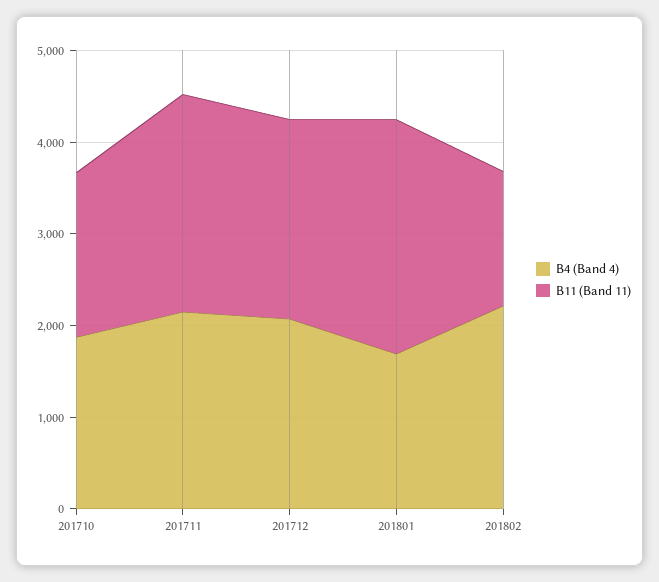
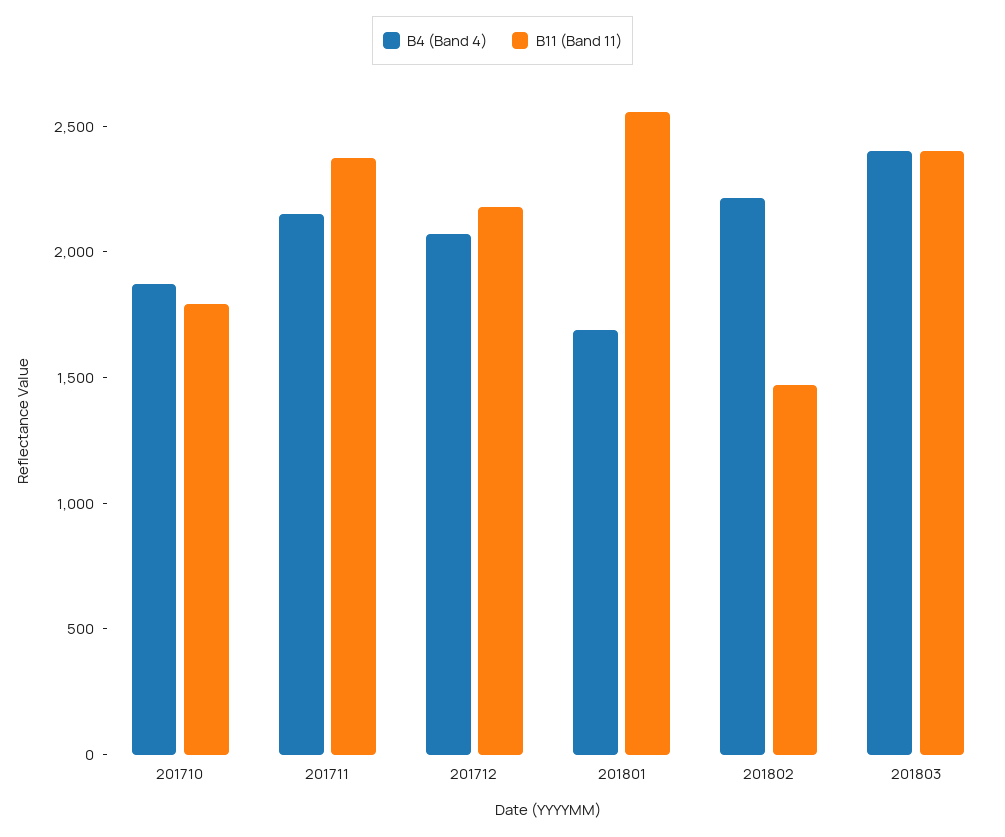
B4 (Band 4), 201803: none -> 2400
B11 (Band 11), 201803: none -> 2400

